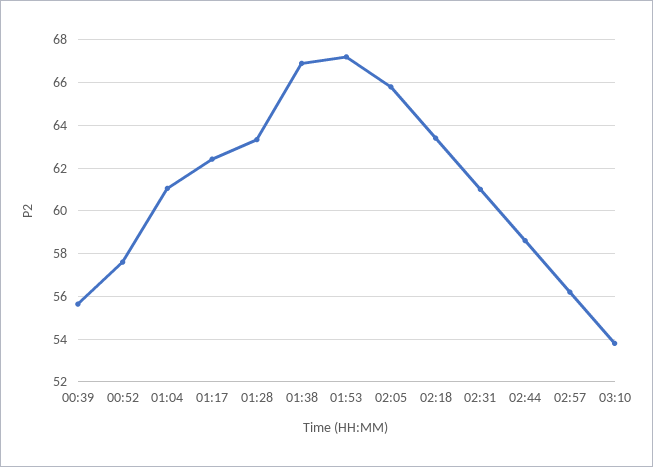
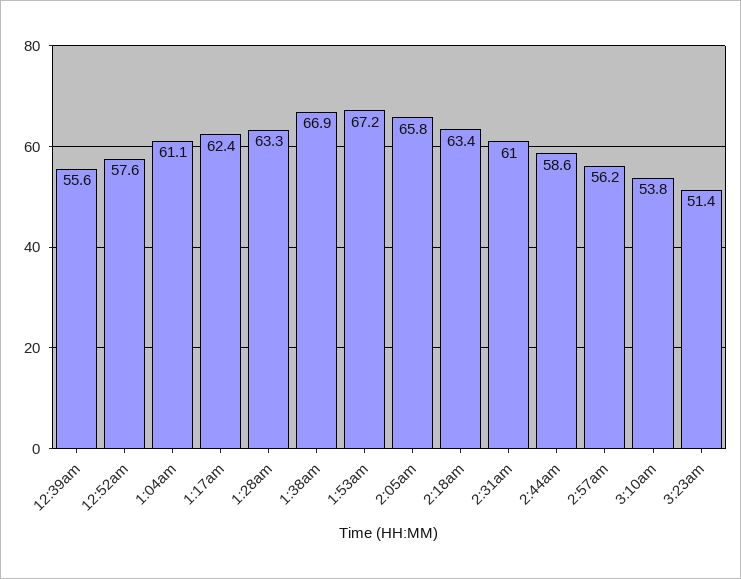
3:23am: none -> 51.4

